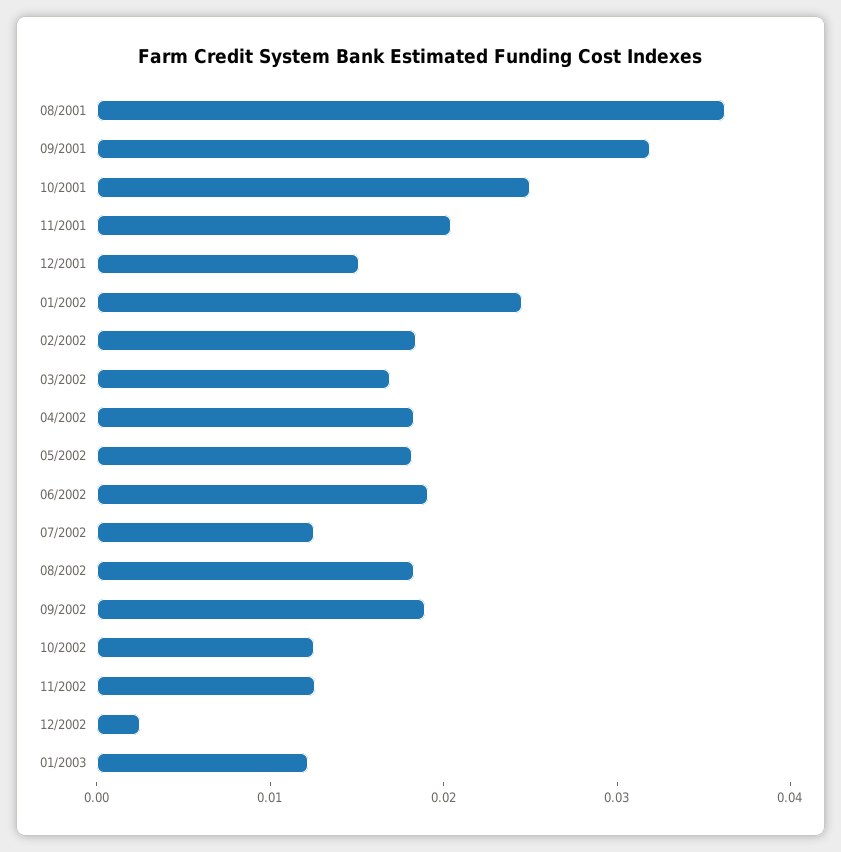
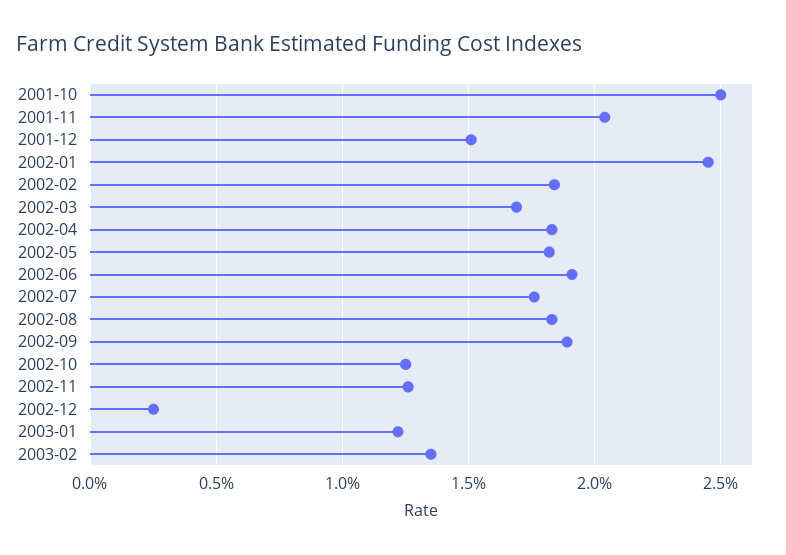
08/2001: 0.036 -> none
09/2001: 0.032 -> none
07/2002: 0.012 -> 0.0175
2003-02: none -> 0.0135

